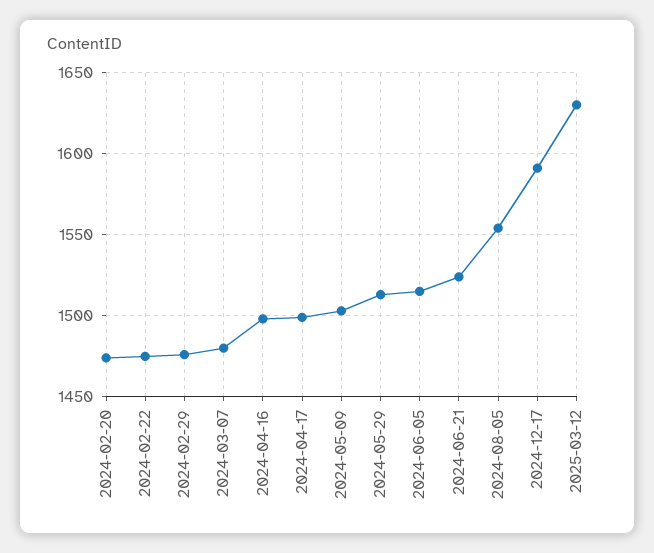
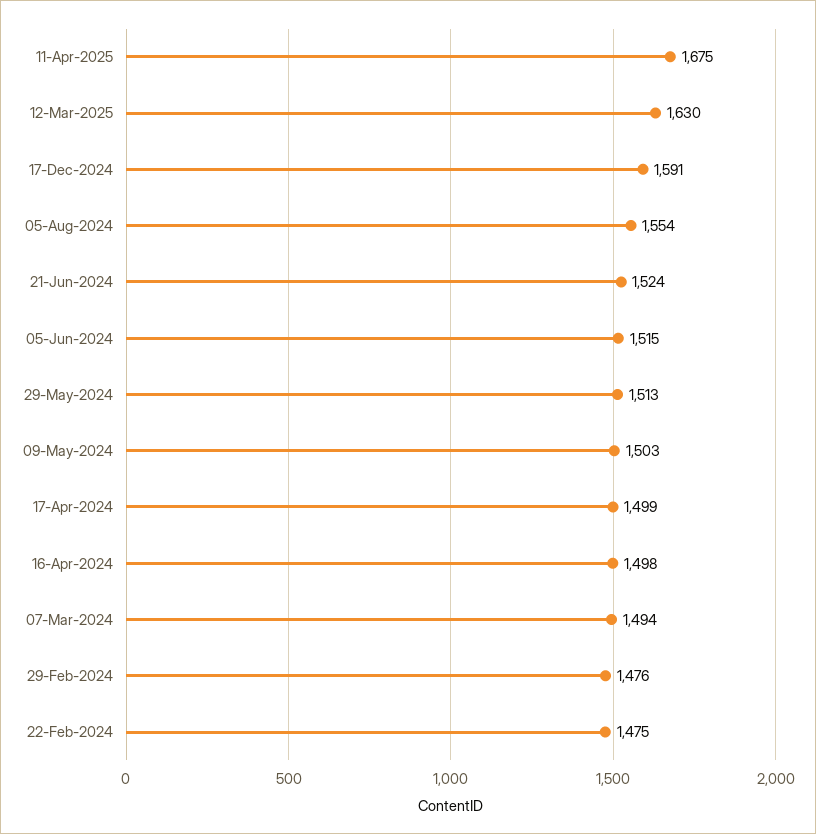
2024-02-20: 1475 -> none
2024-03-07: 1480 -> 1494
11-Apr-2025: none -> 1675

